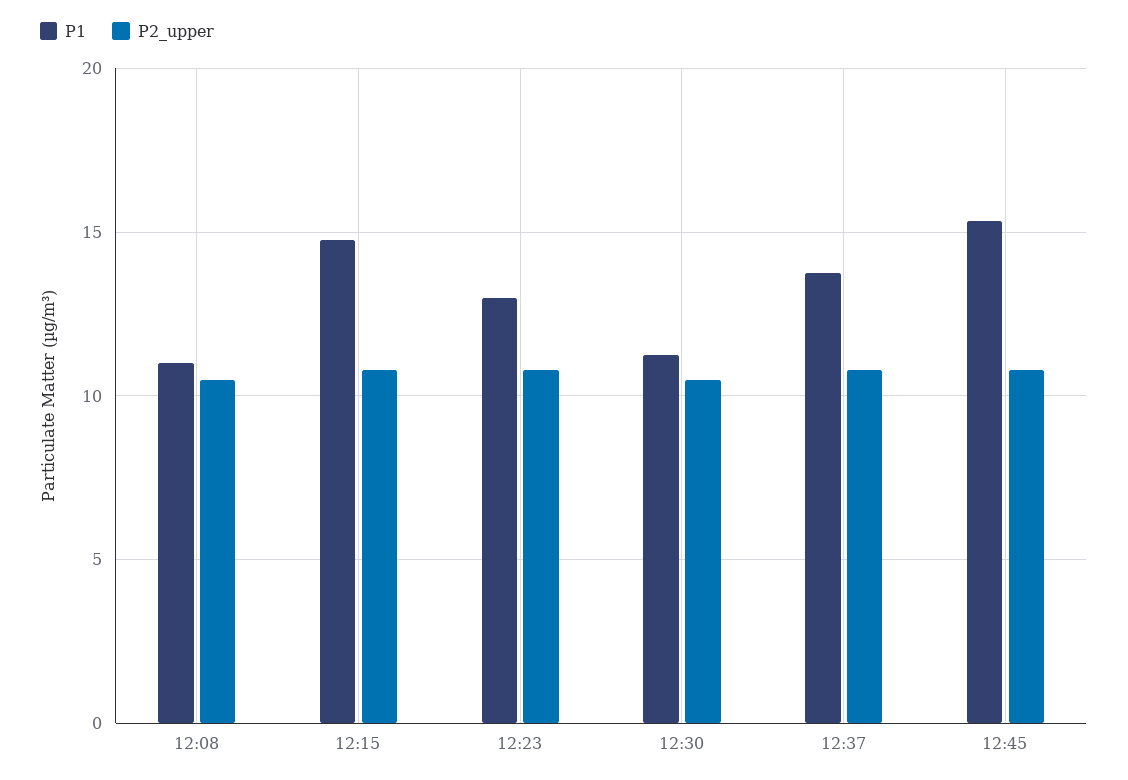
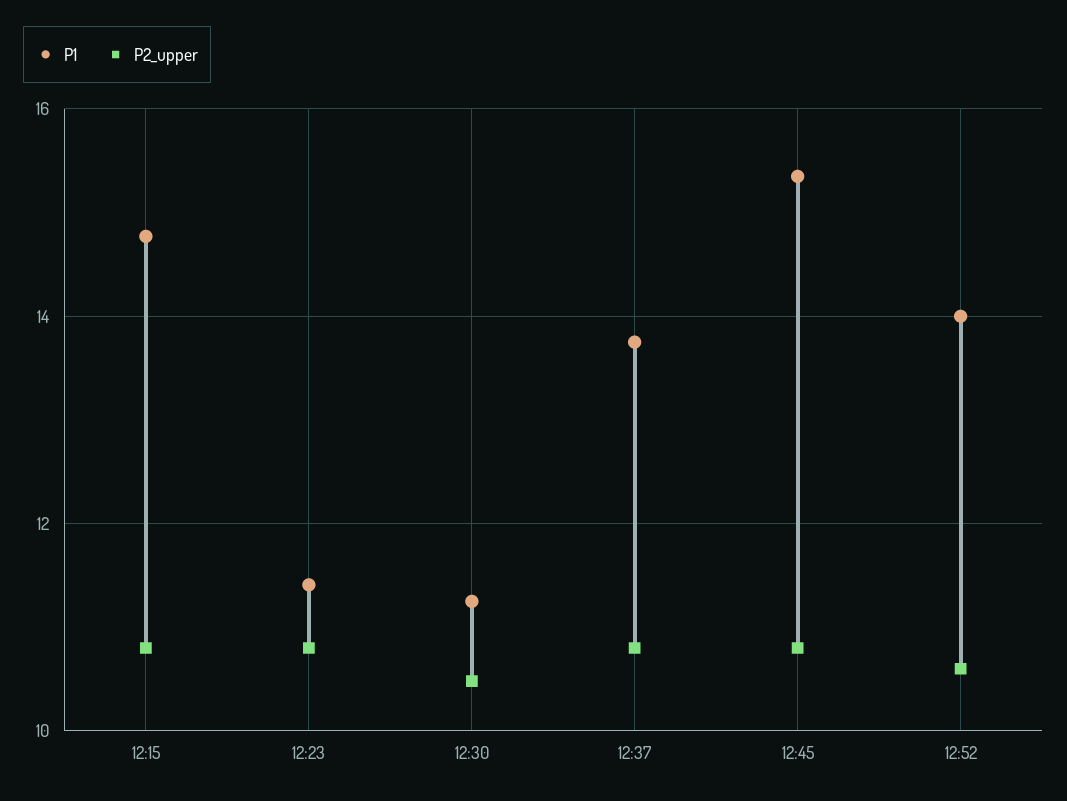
P1, 12:08: 11 -> none
P2_upper, 12:08: 10.5 -> none
P1, 12:23: 13 -> 11.4
P1, 12:52: none -> 14
P2_upper, 12:52: none -> 10.6

